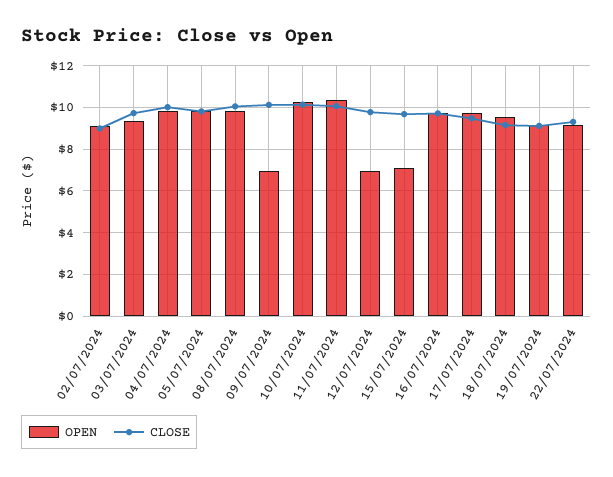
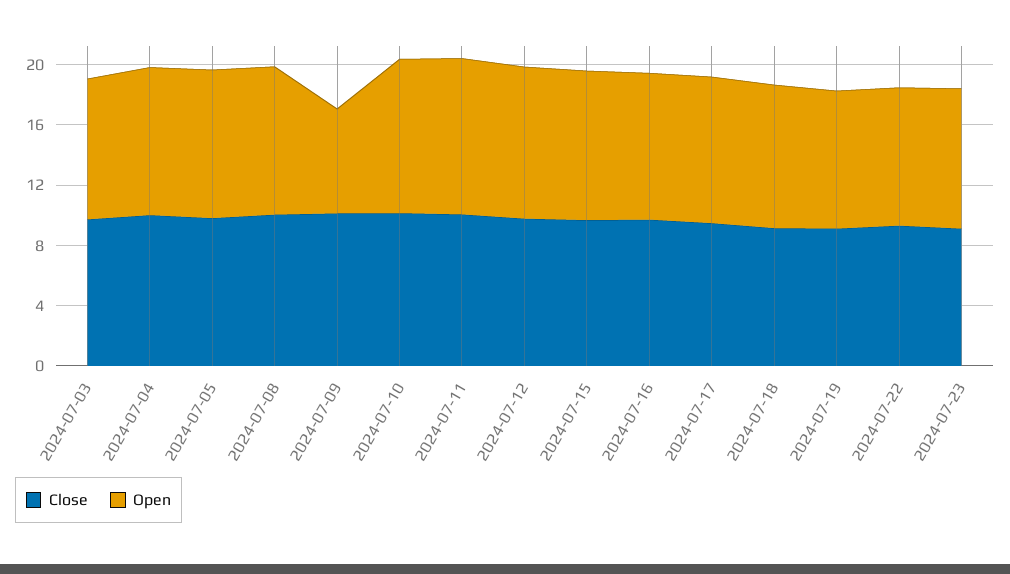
OPEN, 02/07/2024: 9 -> none
CLOSE, 02/07/2024: 9 -> none
OPEN, 12/07/2024: 7 -> 10
OPEN, 15/07/2024: 7 -> 10
CLOSE, 2024-07-23: none -> 9
OPEN, 2024-07-23: none -> 9

